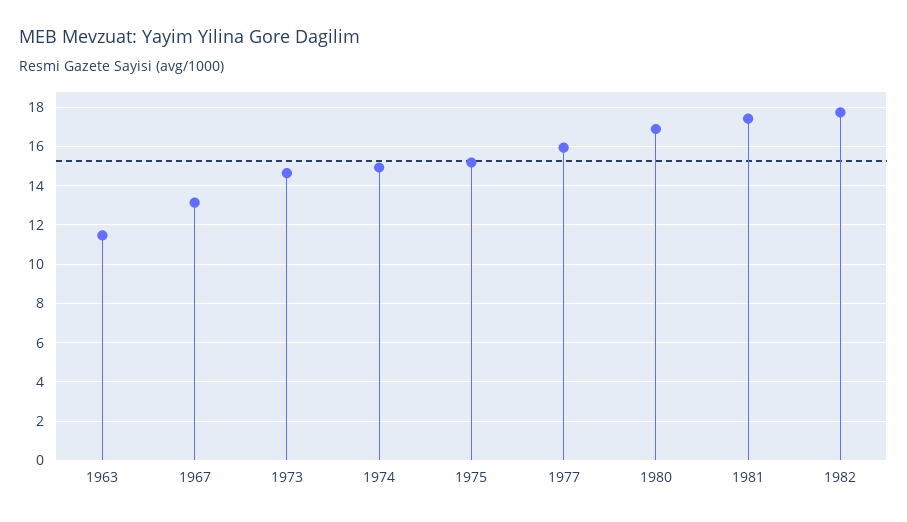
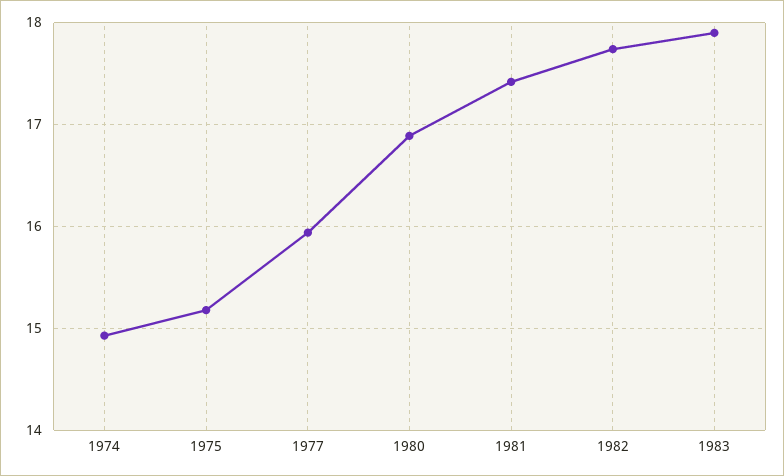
1963: 11.5 -> none
1967: 13 -> none
1973: 14.5 -> none
1983: none -> 17.9

